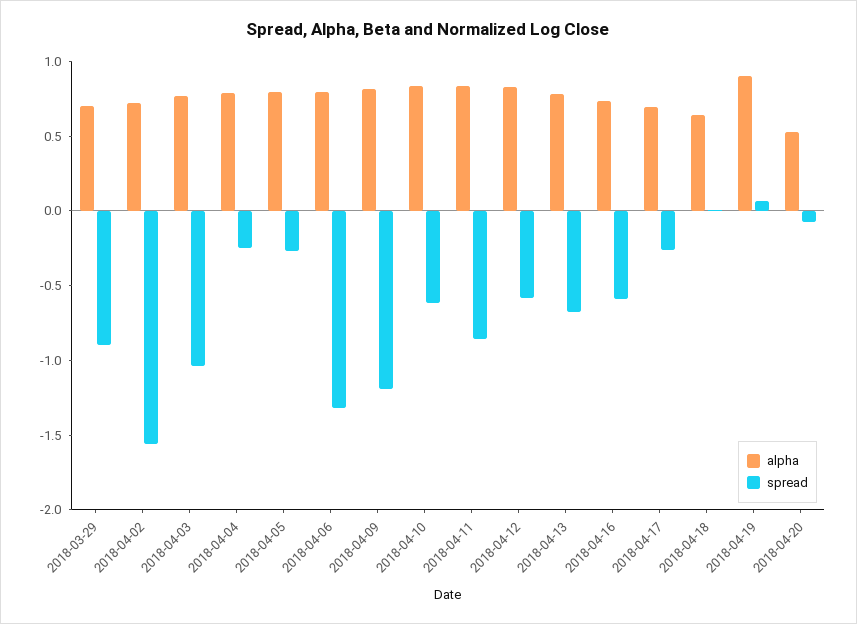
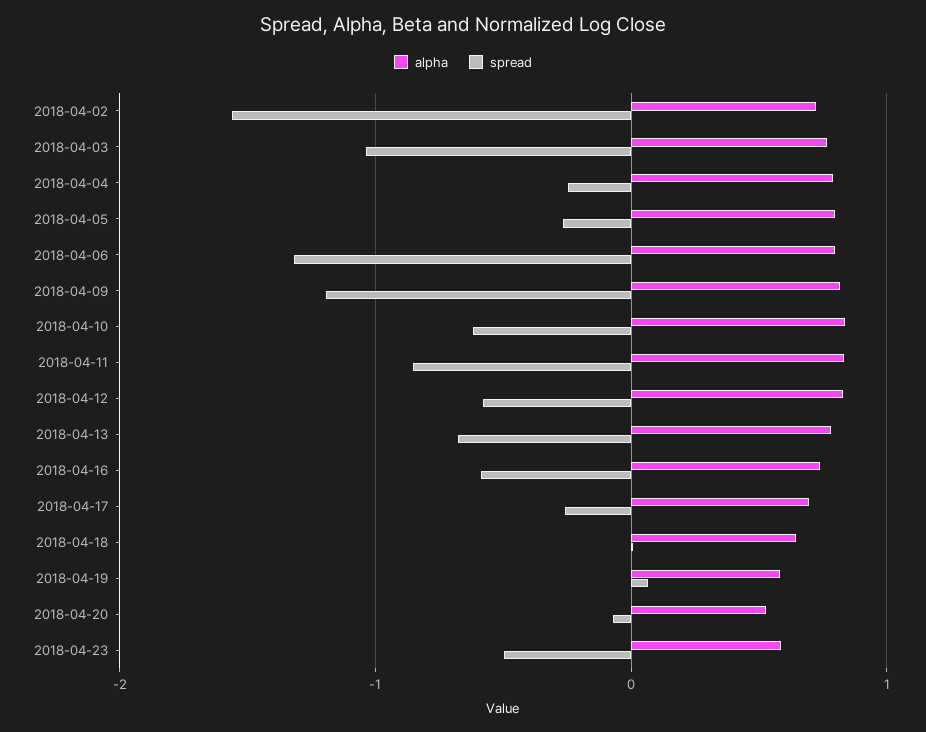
alpha, 2018-03-29: 0.7 -> none
spread, 2018-03-29: -0.9 -> none
alpha, 2018-04-19: 0.9 -> 0.6
alpha, 2018-04-23: none -> 0.6
spread, 2018-04-23: none -> -0.5

